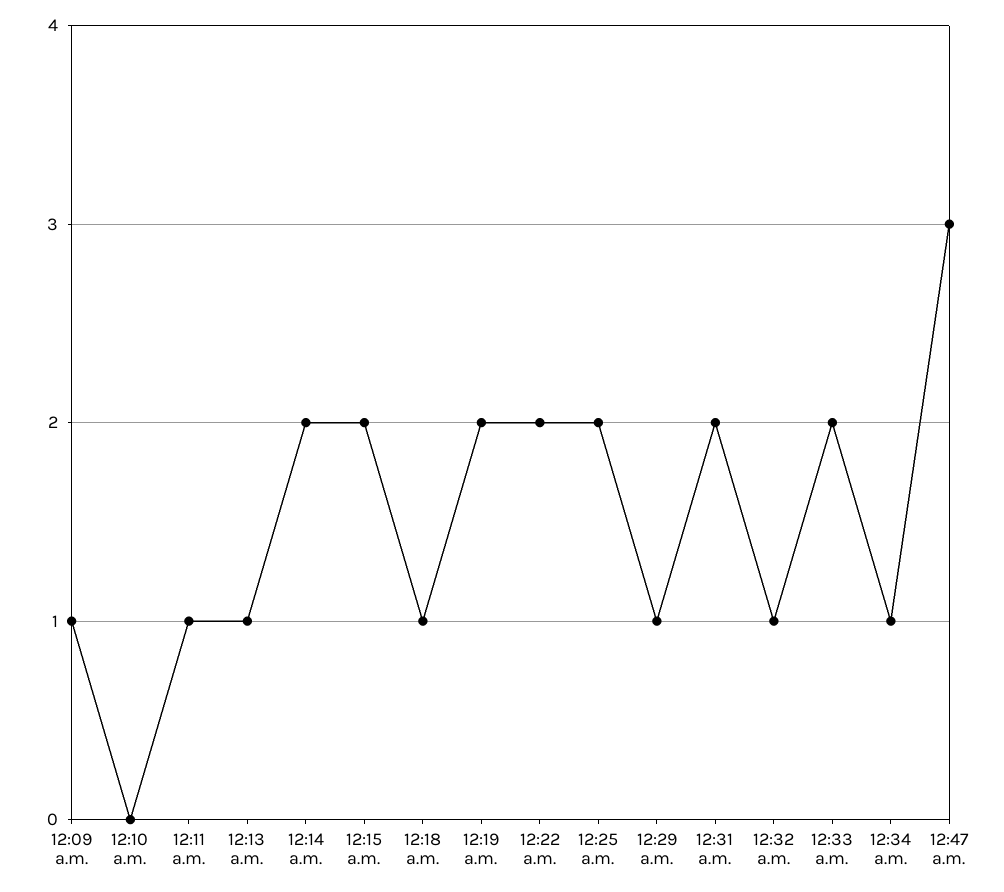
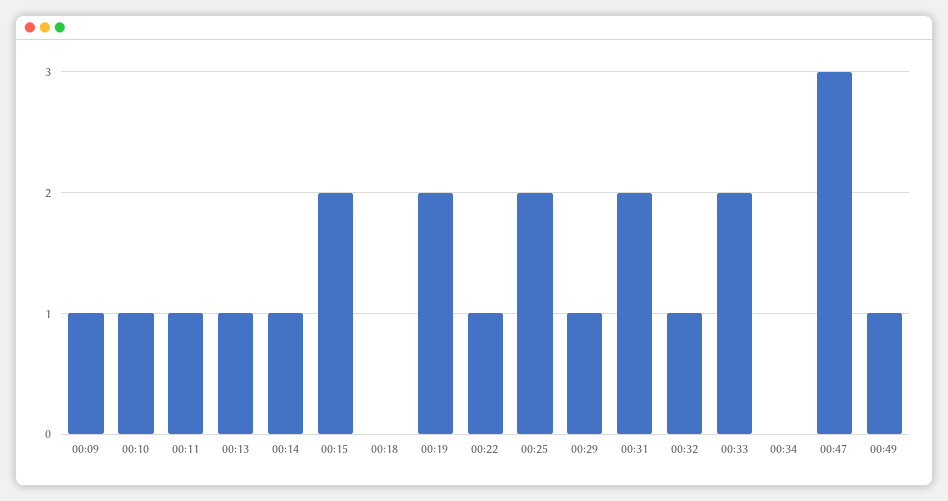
12:10 a.m.: 0 -> 1
12:14 a.m.: 2 -> 1
12:18 a.m.: 1 -> 0
12:22 a.m.: 2 -> 1
12:34 a.m.: 1 -> 0
00:49: none -> 1

